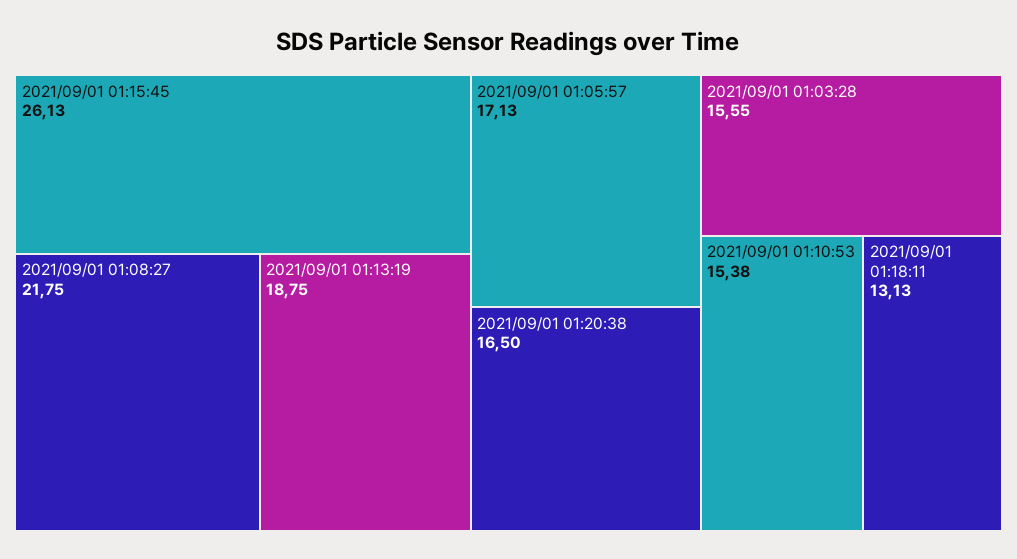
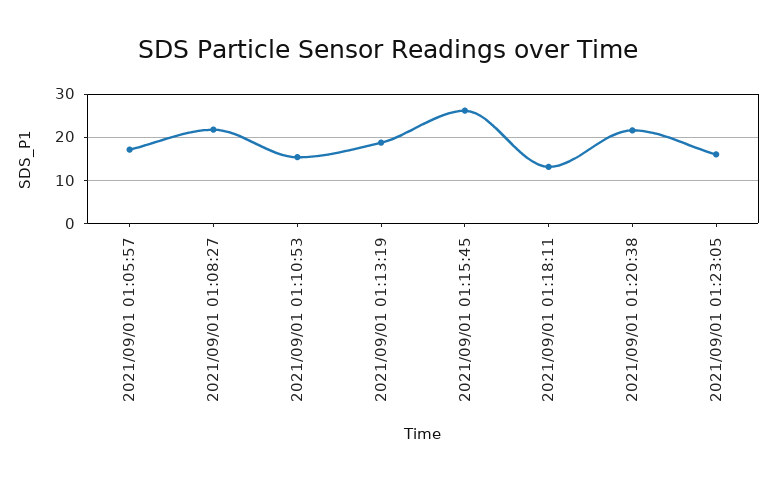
2021/09/01 01:20:38: 16.5 -> 22
2021/09/01 01:03:28: 15.55 -> none
2021/09/01 01:23:05: none -> 16

